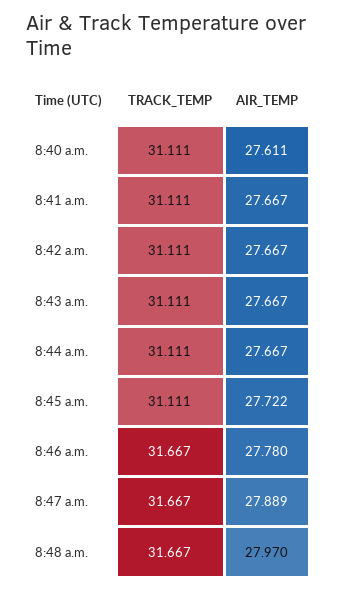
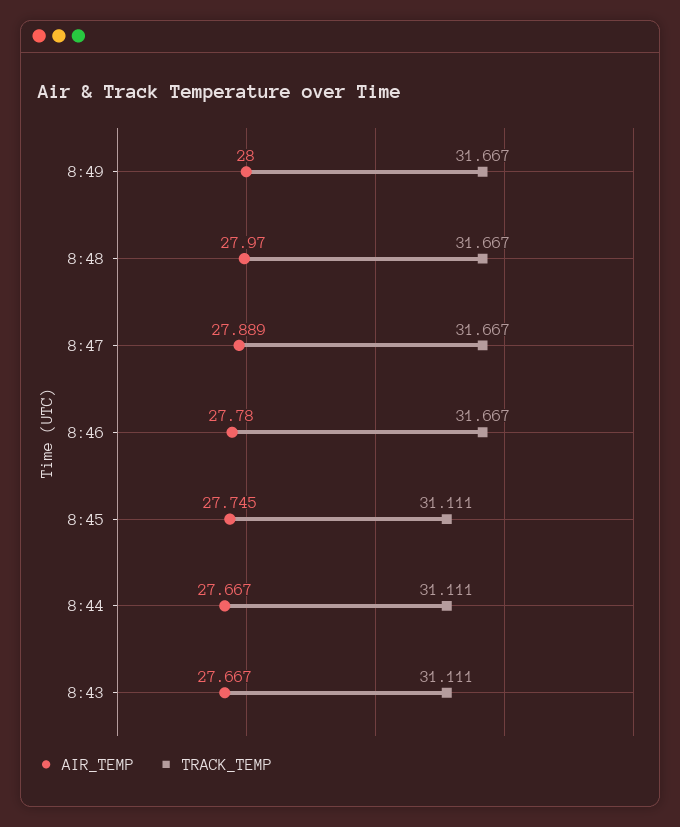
TRACK_TEMP, 8:40 a.m.: 31.111 -> none
AIR_TEMP, 8:40 a.m.: 27.611 -> none
TRACK_TEMP, 8:41 a.m.: 31.111 -> none
AIR_TEMP, 8:41 a.m.: 27.667 -> none
TRACK_TEMP, 8:42 a.m.: 31.111 -> none
AIR_TEMP, 8:42 a.m.: 27.667 -> none
AIR_TEMP, 8:45 a.m.: 27.722 -> 27.745
AIR_TEMP, 8:49: none -> 28
TRACK_TEMP, 8:49: none -> 31.667

